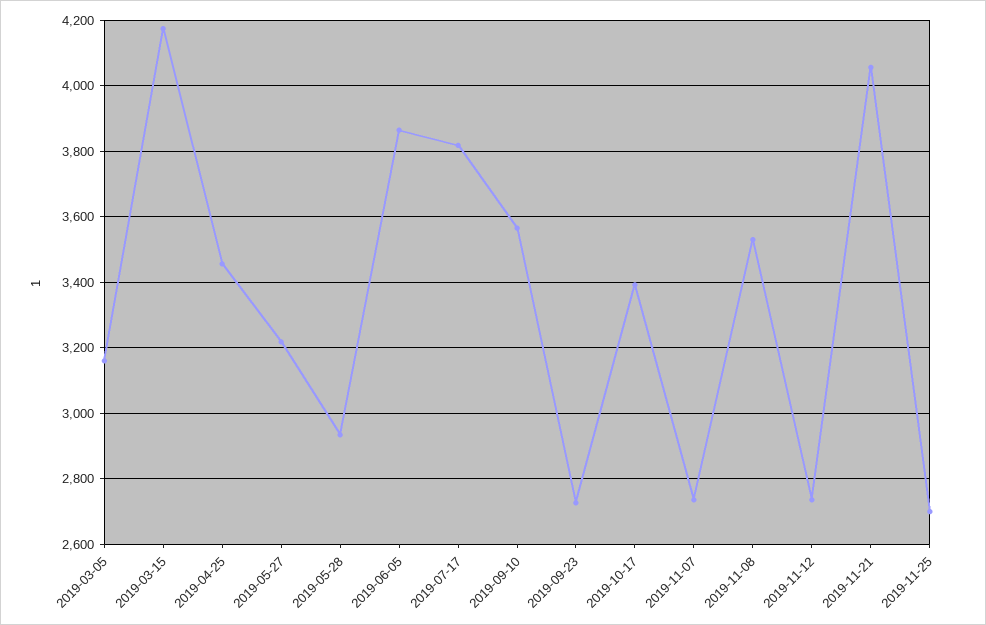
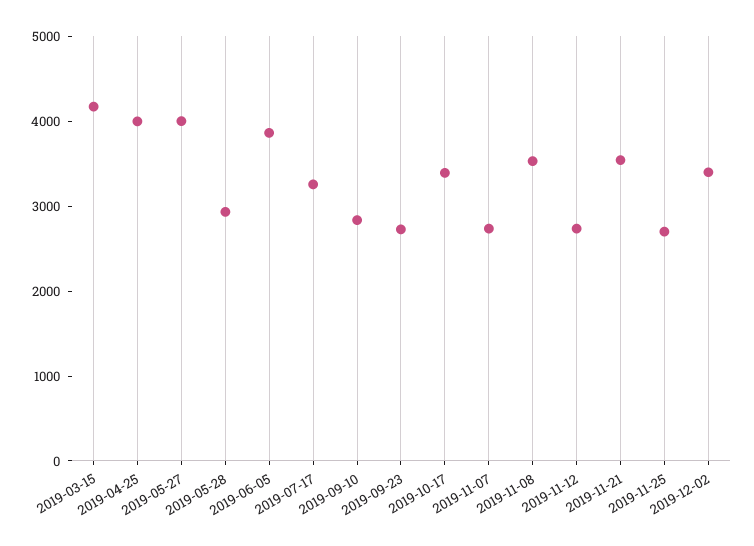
2019-03-05: 3160 -> none
2019-04-25: 3460 -> 4000
2019-05-27: 3220 -> 4000
2019-07-17: 3820 -> 3200
2019-09-10: 3560 -> 2800
2019-11-21: 4060 -> 3600
2019-12-02: none -> 3400

